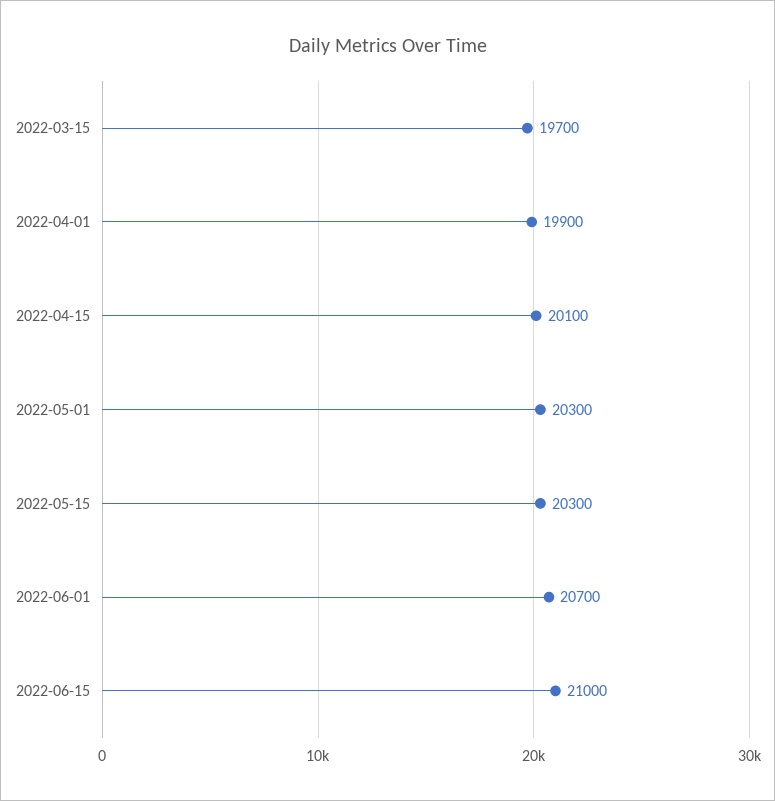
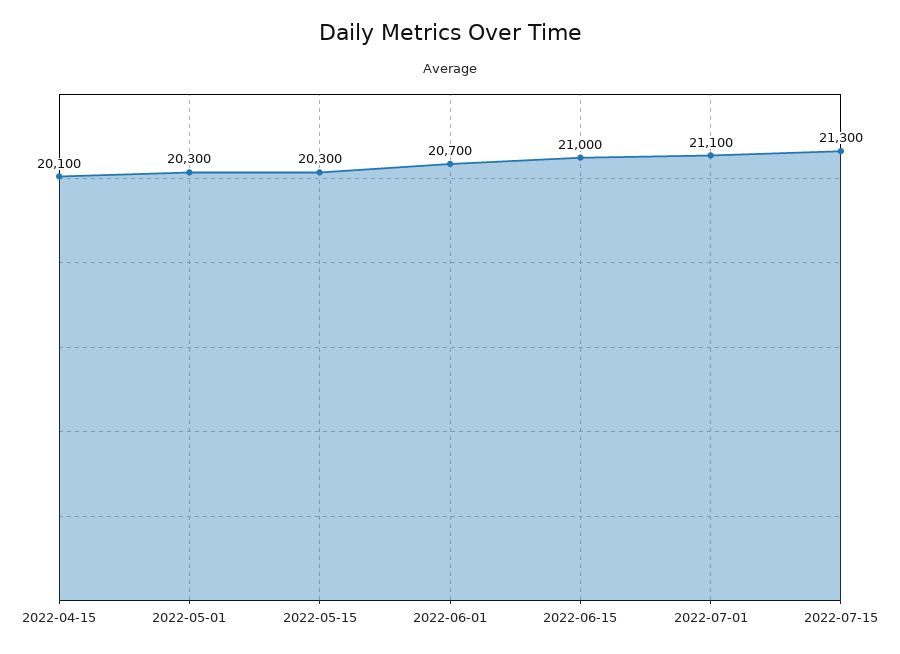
2022-03-15: 19700 -> none
2022-04-01: 19900 -> none
2022-07-01: none -> 21100
2022-07-15: none -> 21300

